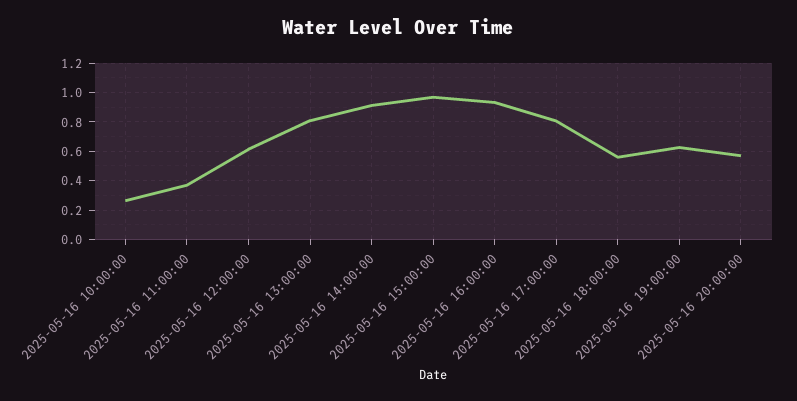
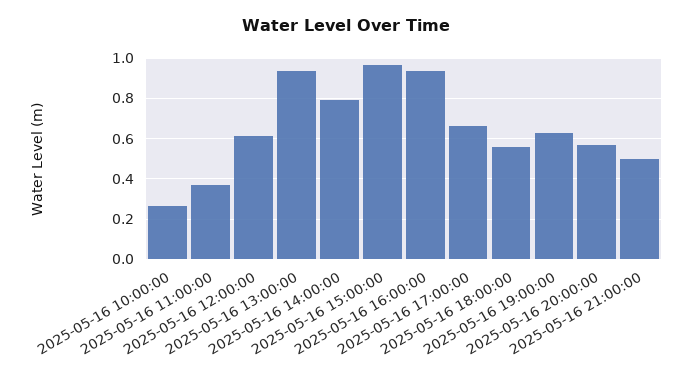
2025-05-16 13:00:00: 0.8 -> 0.95
2025-05-16 14:00:00: 0.9 -> 0.8
2025-05-16 17:00:00: 0.8 -> 0.65
2025-05-16 21:00:00: none -> 0.5

